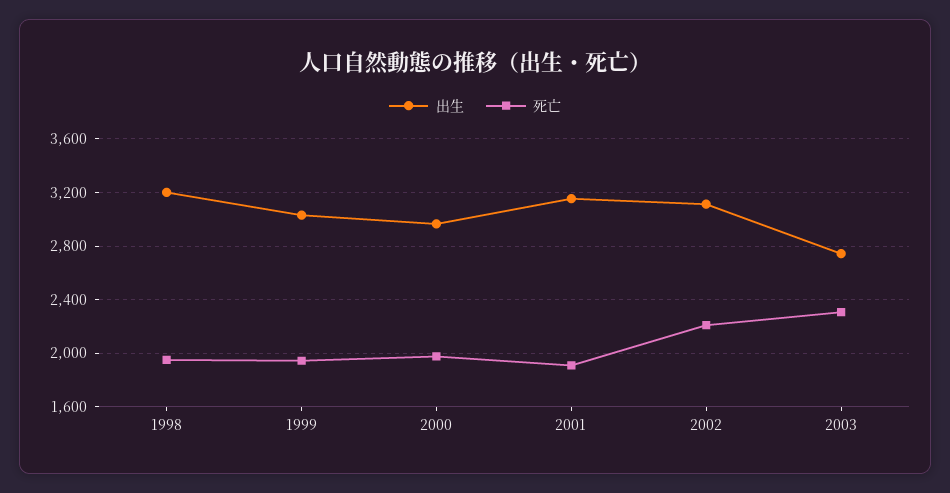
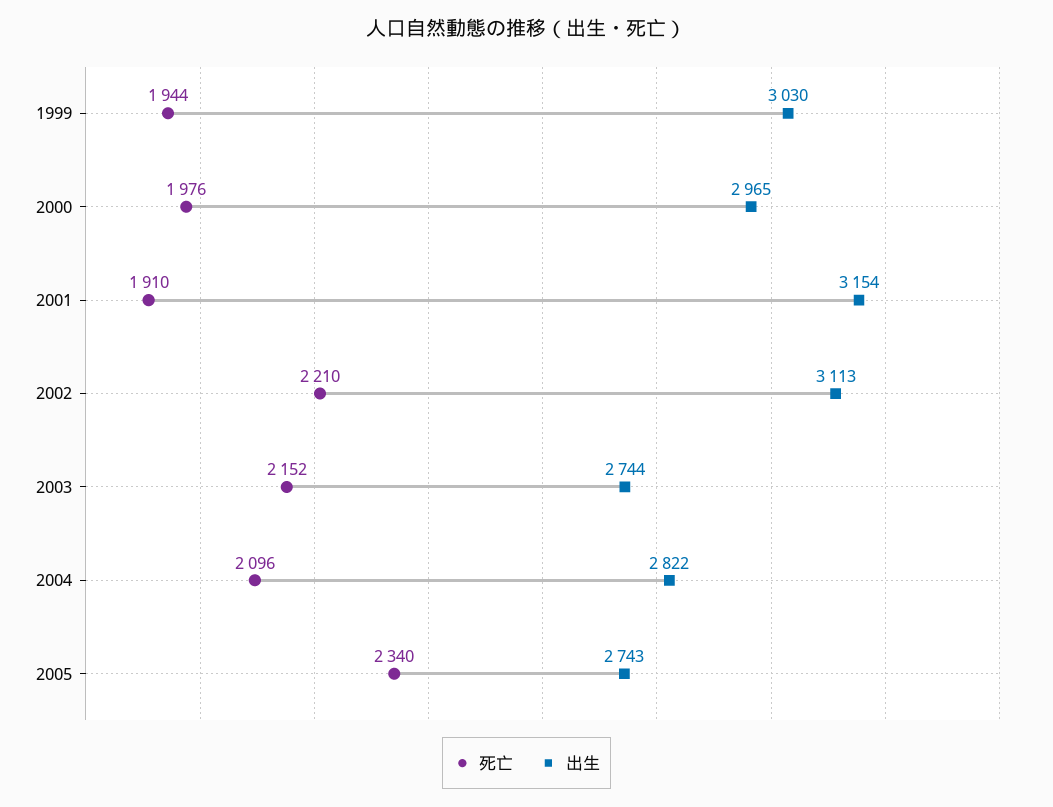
出生, 1998: 3200 -> none
死亡, 1998: 1950 -> none
死亡, 2003: 2300 -> 2152
死亡, 2004: none -> 2096
出生, 2004: none -> 2822
死亡, 2005: none -> 2340
出生, 2005: none -> 2743

